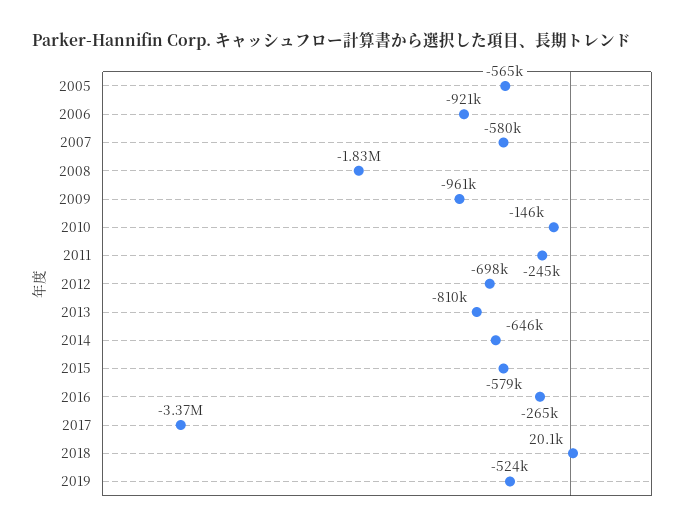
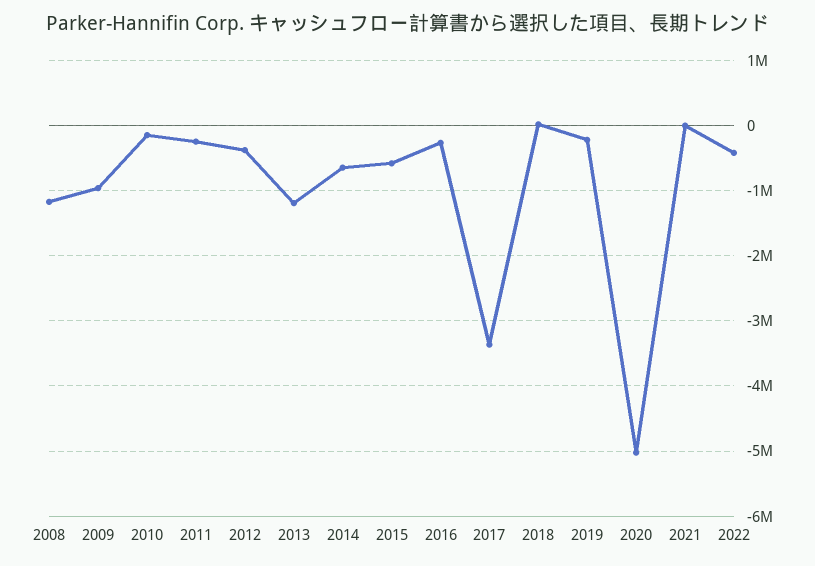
2005: -565000 -> none
2006: -921000 -> none
2007: -580000 -> none
2008: -1830000 -> -1200000
2012: -698000 -> -400000
2013: -810000 -> -1200000
2019: -524000 -> -200000
2020: none -> -5000000
2021: none -> 0
2022: none -> -400000

